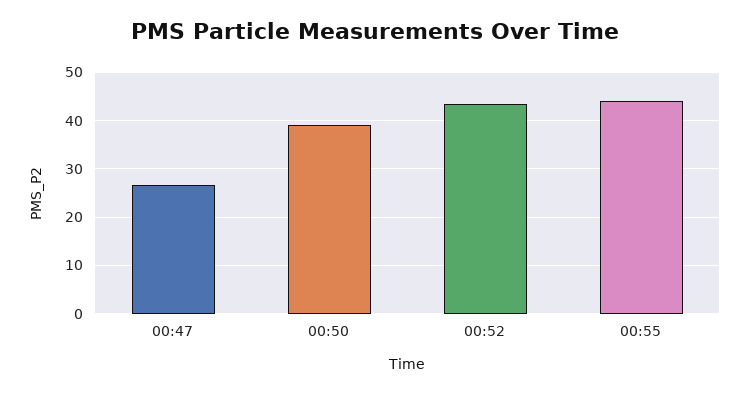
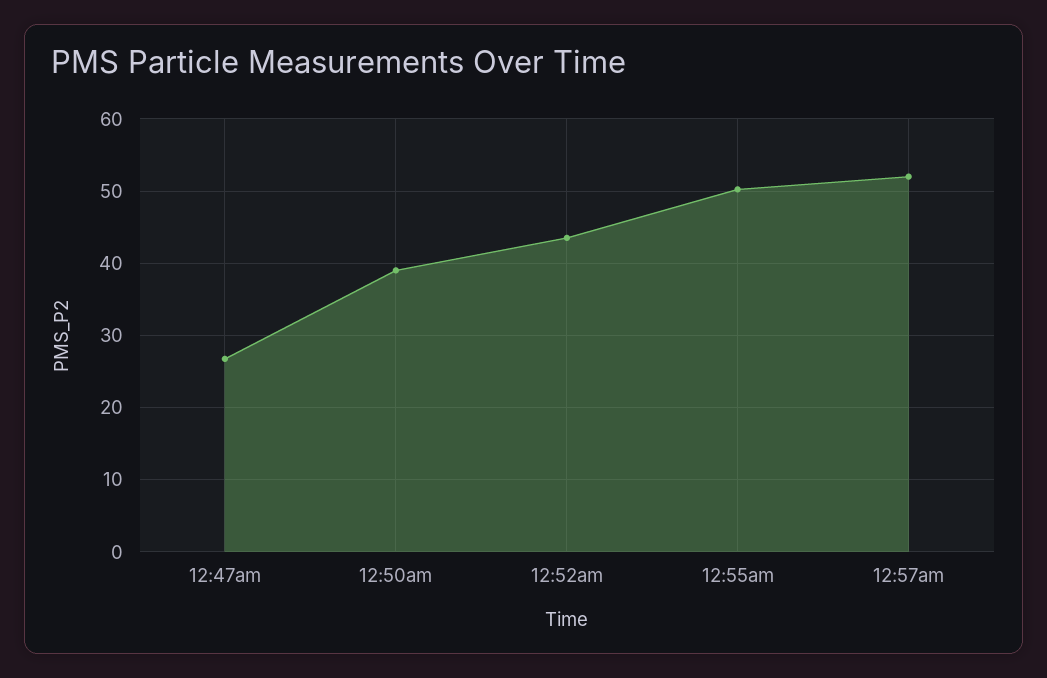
00:55: 44 -> 50
12:57am: none -> 52

